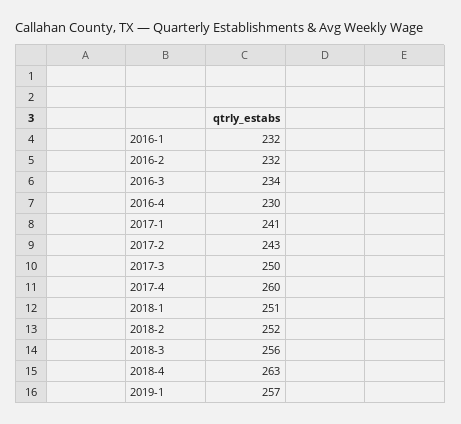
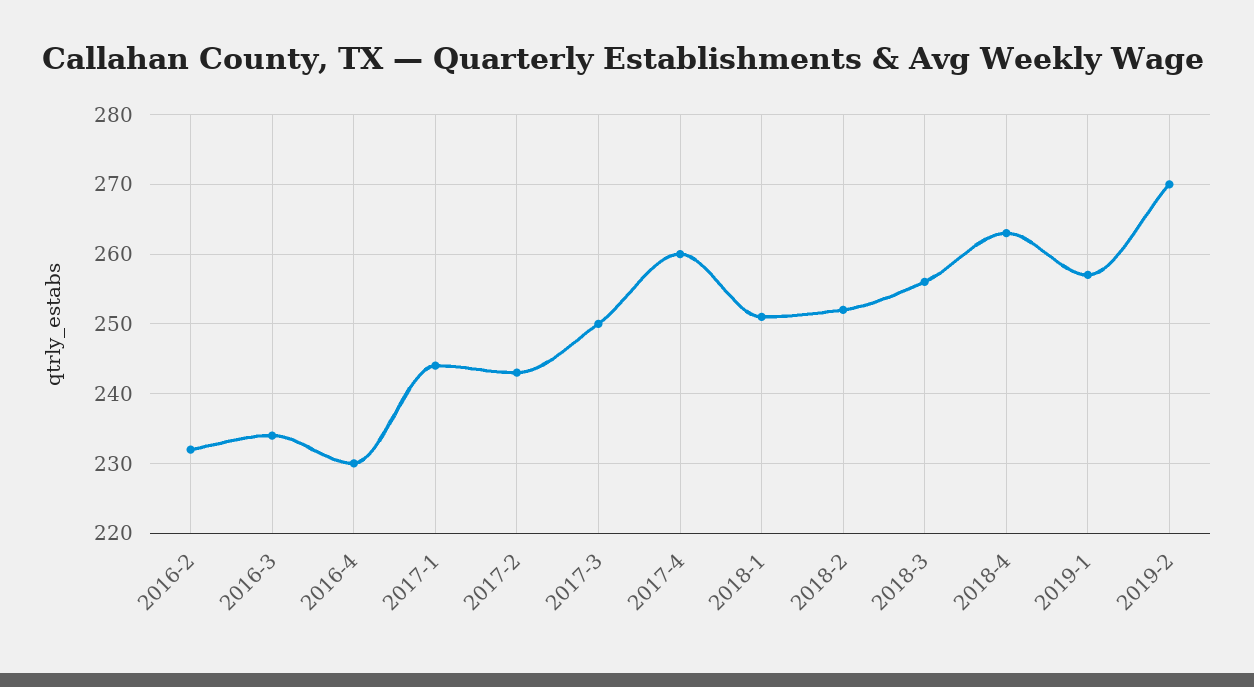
2016-1: 232 -> none
2017-1: 241 -> 244
2019-2: none -> 270

